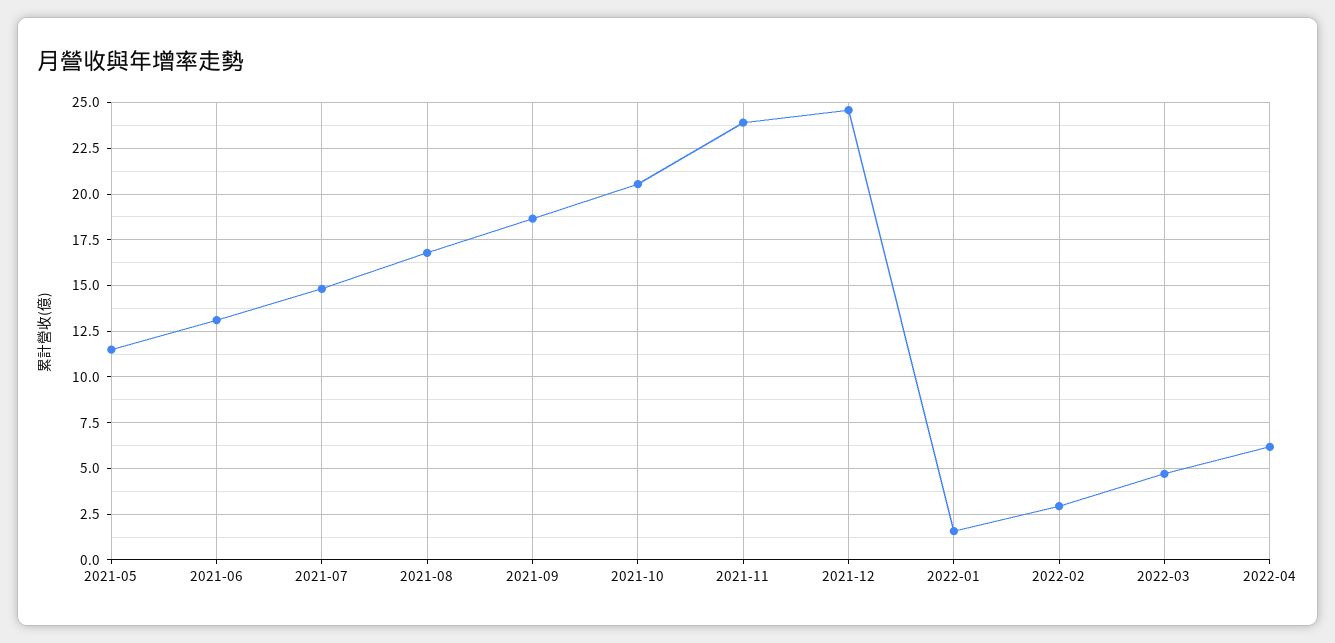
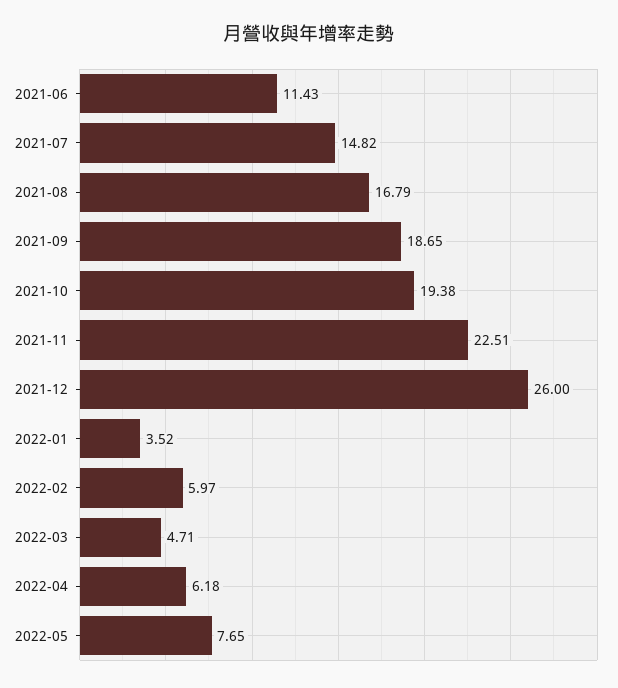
2021-05: 11.5 -> none
2021-06: 13 -> 11.43
2021-10: 20.5 -> 19.38
2021-11: 24 -> 22.51
2021-12: 24.5 -> 26
2022-01: 1.5 -> 3.52
2022-02: 3 -> 5.97
2022-05: none -> 7.65

